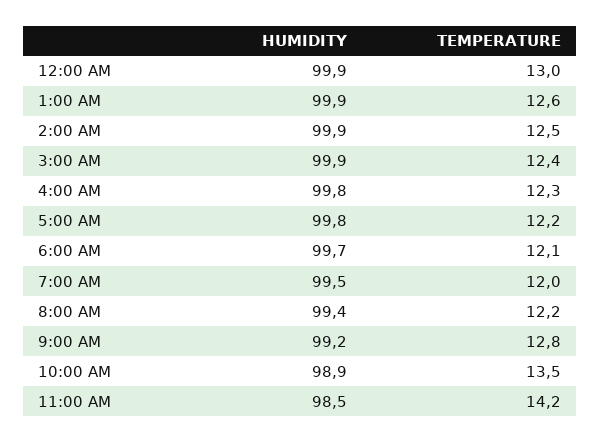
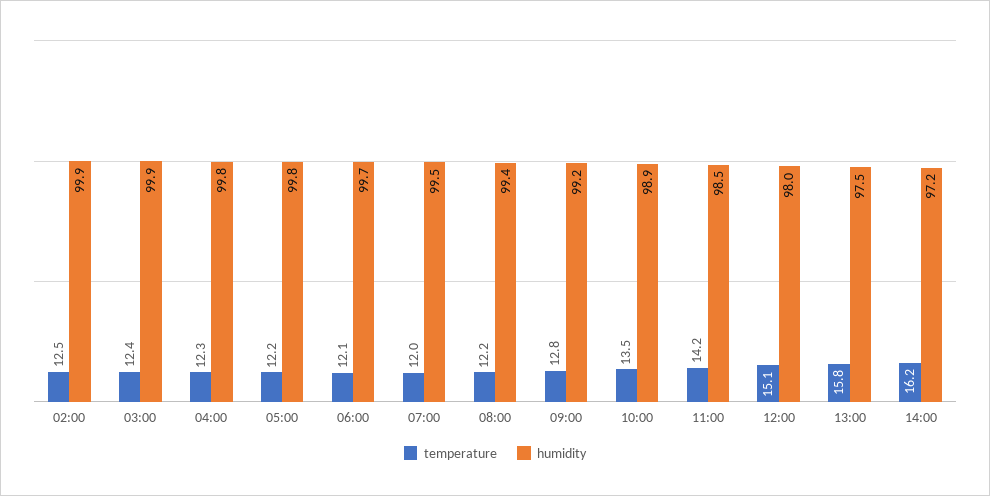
HUMIDITY, 12:00 AM: 99.9 -> none
TEMPERATURE, 12:00 AM: 13 -> none
HUMIDITY, 1:00 AM: 99.9 -> none
TEMPERATURE, 1:00 AM: 12.6 -> none
TEMPERATURE, 12:00: none -> 15.1
HUMIDITY, 12:00: none -> 98
TEMPERATURE, 13:00: none -> 15.8
HUMIDITY, 13:00: none -> 97.5
TEMPERATURE, 14:00: none -> 16.2
HUMIDITY, 14:00: none -> 97.2

